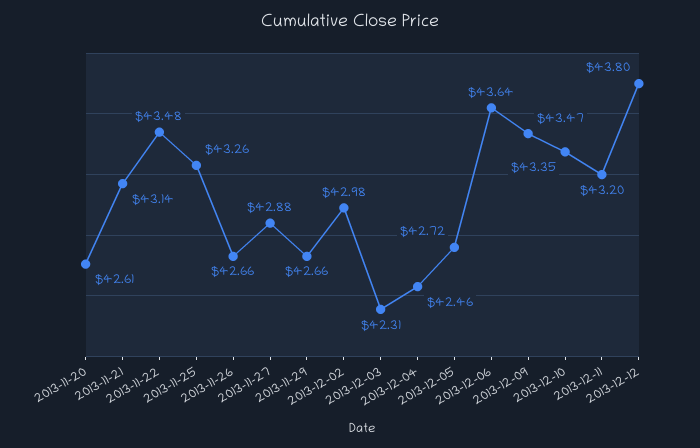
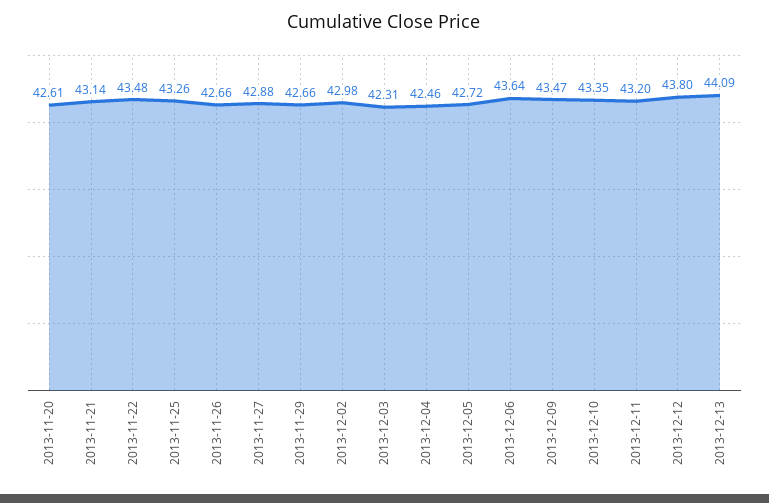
2013-12-13: none -> 44.09

